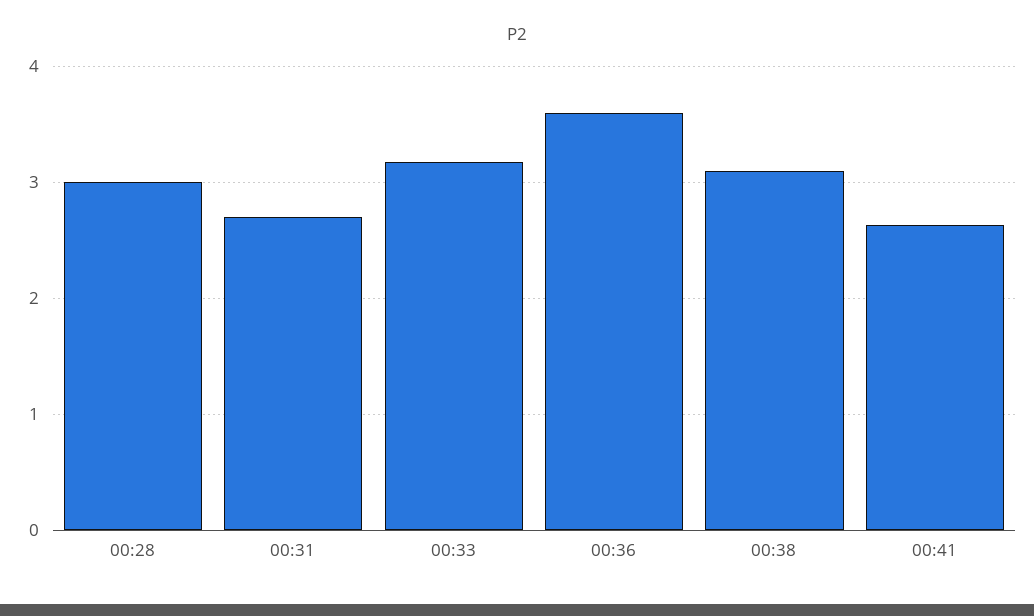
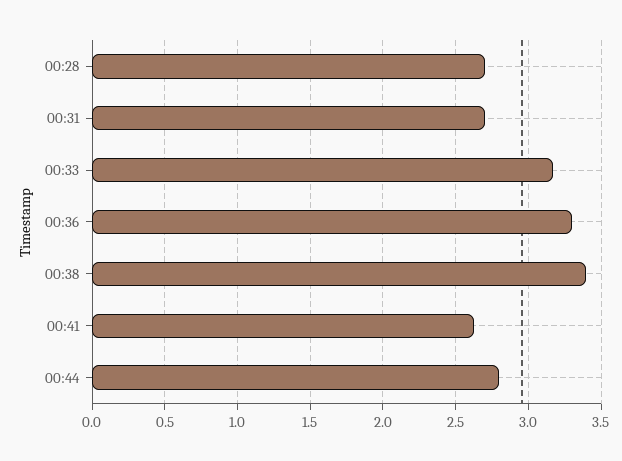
00:28: 3 -> 2.7
00:36: 3.6 -> 3.3
00:38: 3.1 -> 3.4
00:44: none -> 2.8

